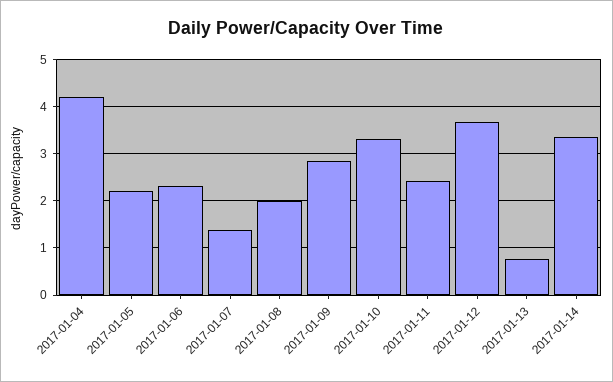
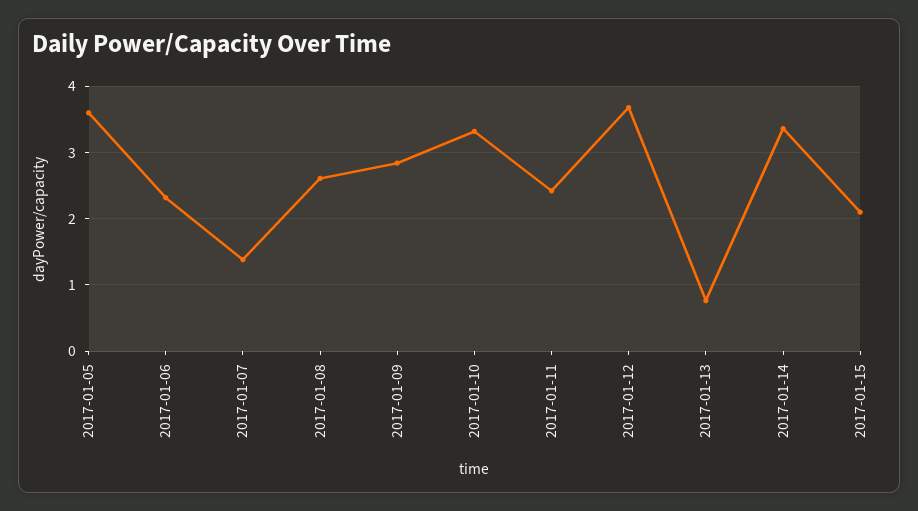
2017-01-04: 4.2 -> none
2017-01-05: 2.2 -> 3.6
2017-01-08: 2 -> 2.6
2017-01-15: none -> 2.1

